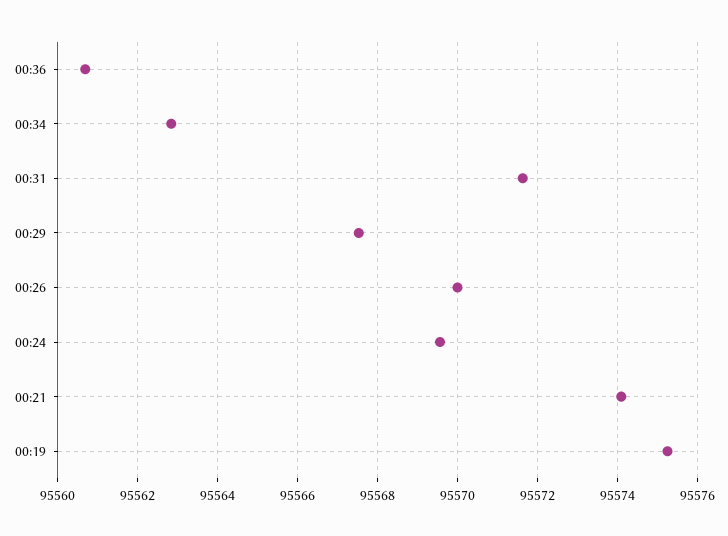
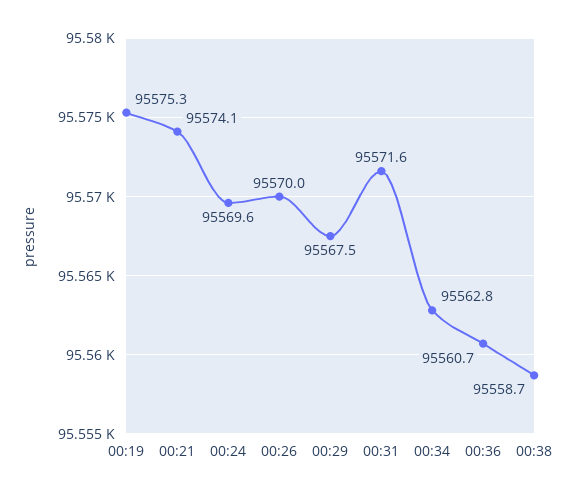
00:38: none -> 95558.7

